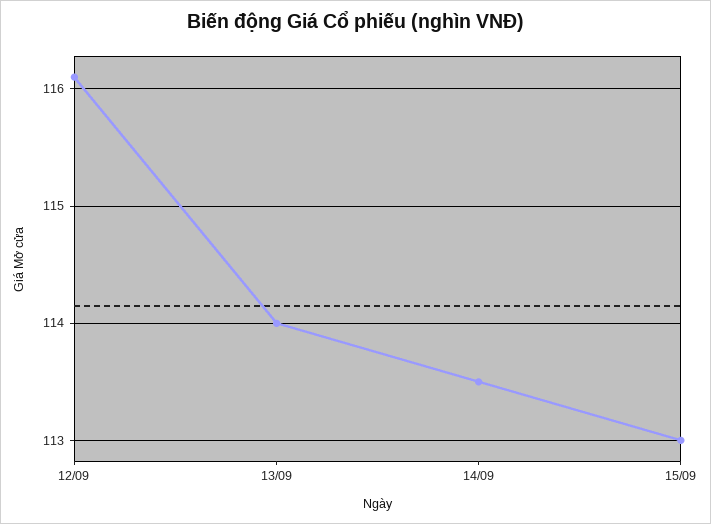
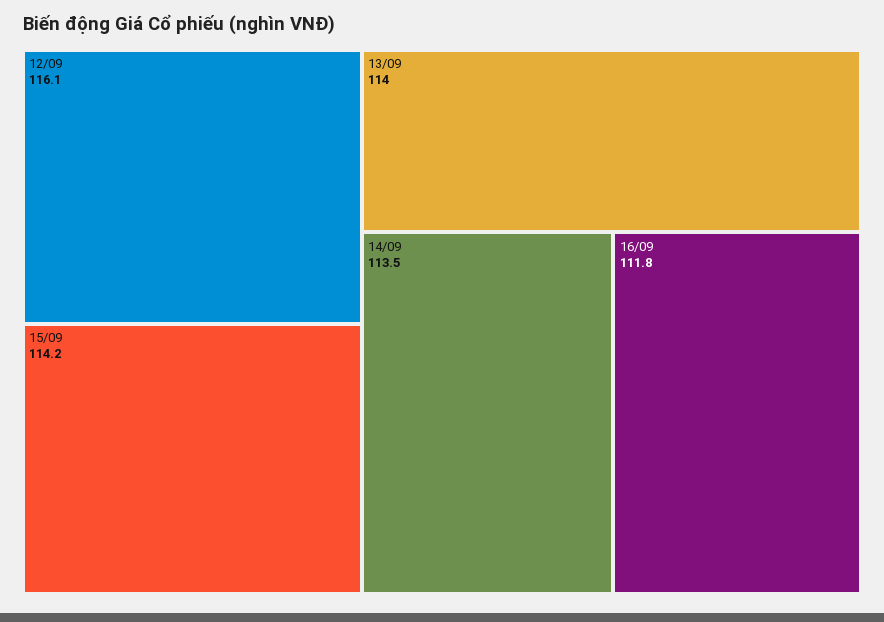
15/09: 113 -> 114.2
16/09: none -> 111.8

